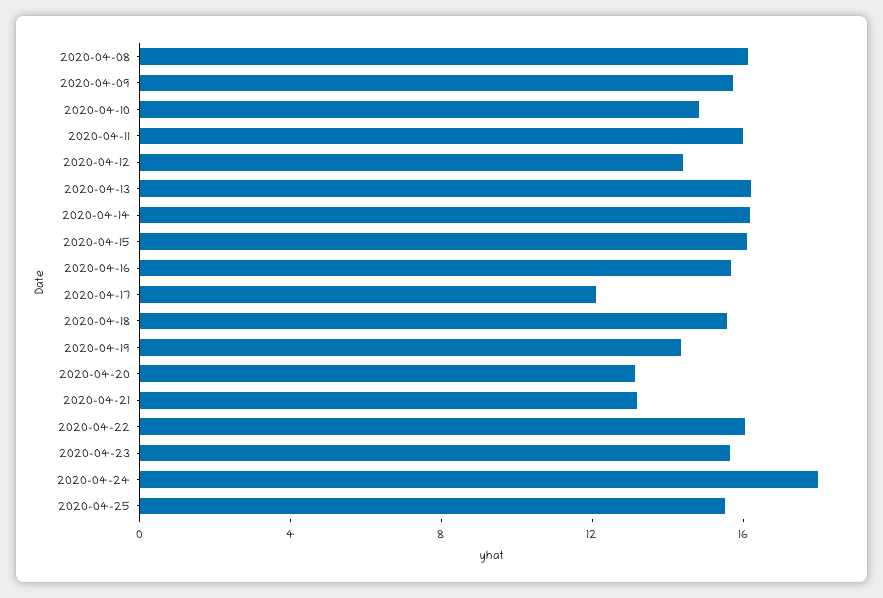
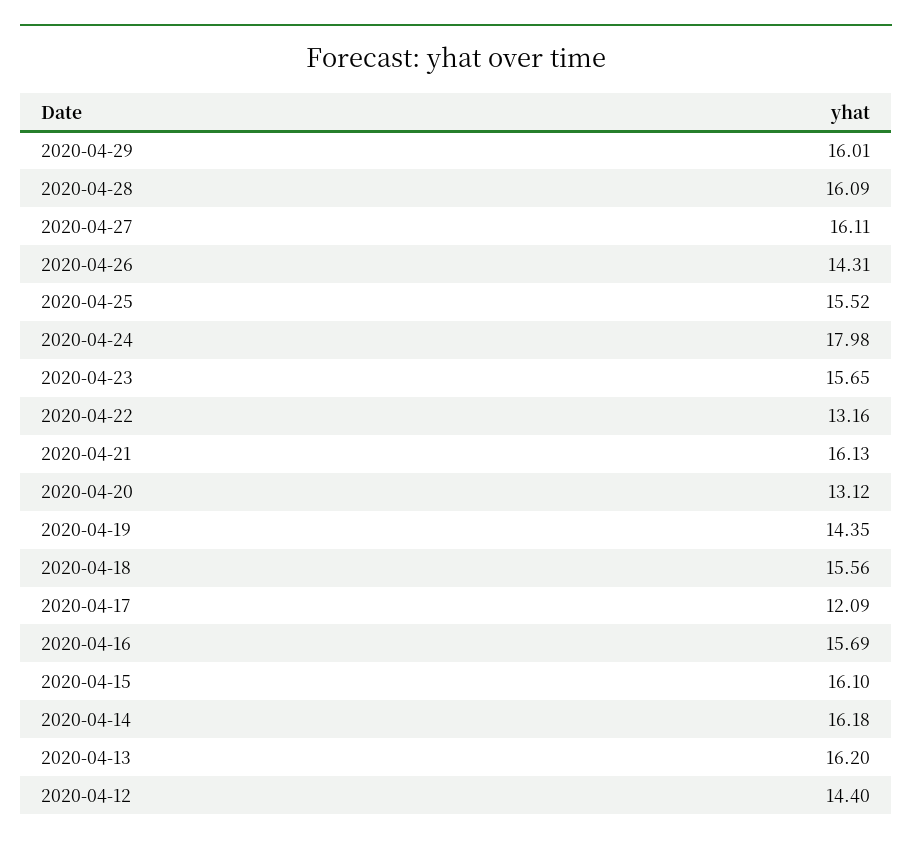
2020-04-08: 16 -> none
2020-04-09: 16 -> none
2020-04-10: 15 -> none
2020-04-11: 16 -> none
2020-04-21: 13 -> 16.13
2020-04-22: 16 -> 13.16
2020-04-29: none -> 16.01
2020-04-28: none -> 16.09
2020-04-27: none -> 16.11
2020-04-26: none -> 14.31

